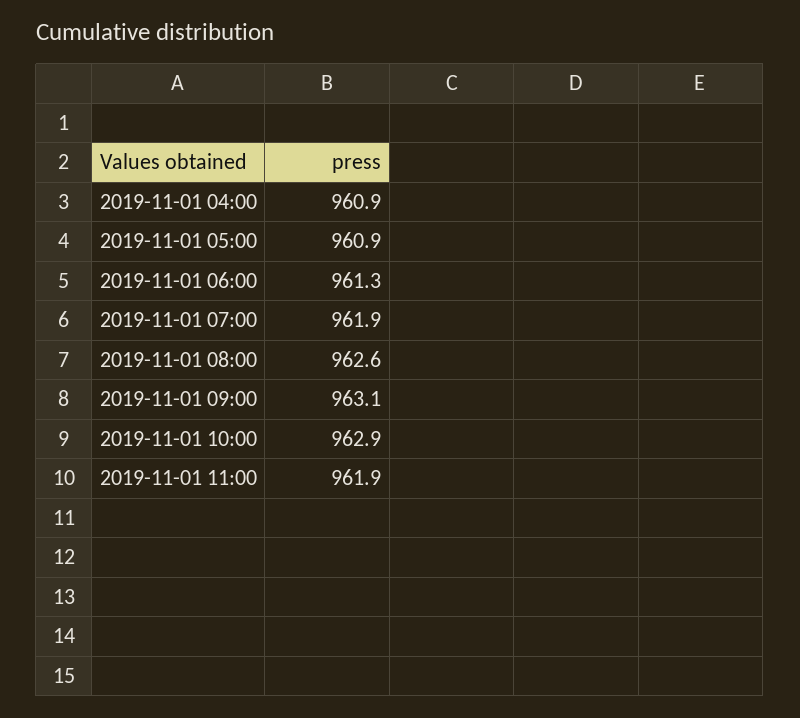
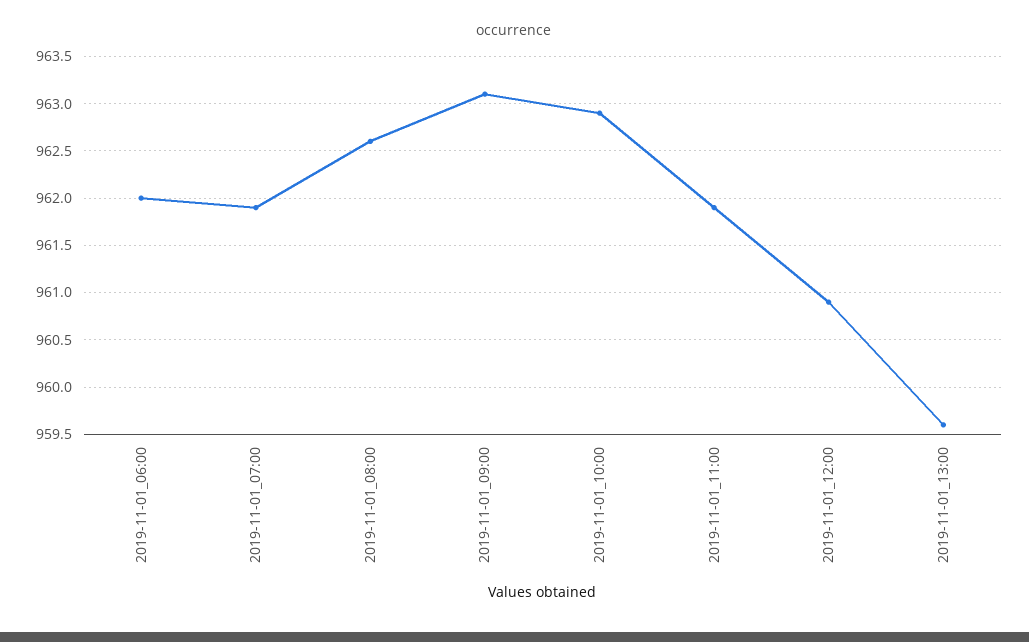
2019-11-01 04:00: 960.9 -> none
2019-11-01 05:00: 960.9 -> none
2019-11-01 06:00: 961.3 -> 962
2019-11-01_12:00: none -> 960.9
2019-11-01_13:00: none -> 959.6

